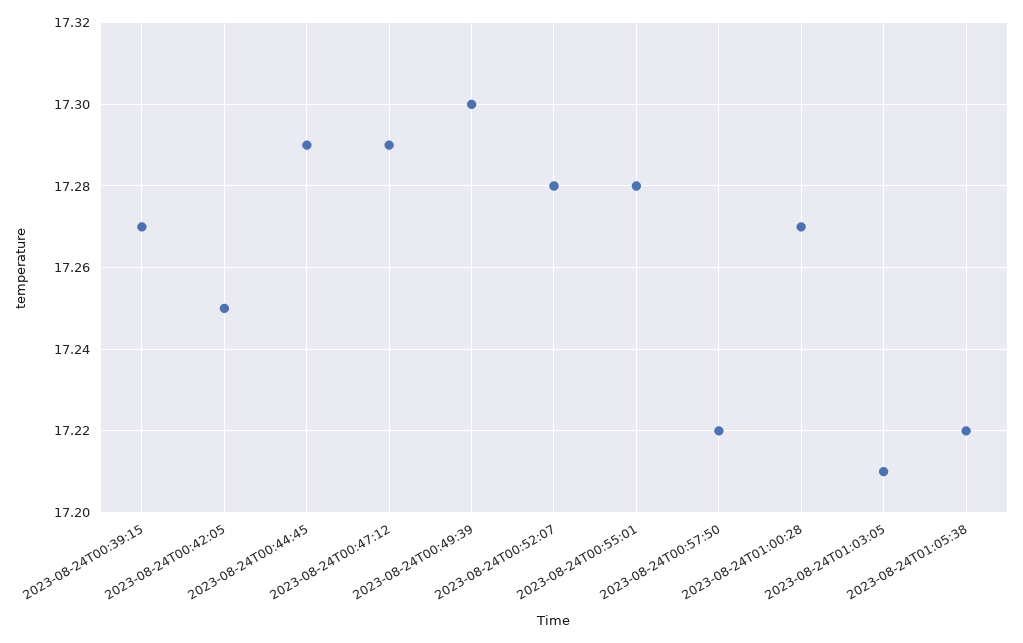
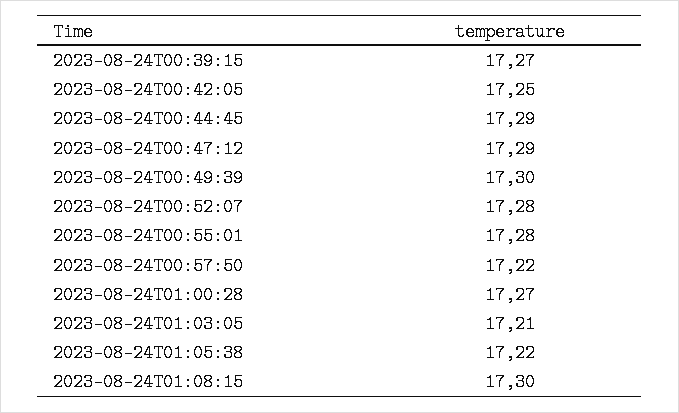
2023-08-24T01:08:15: none -> 17.3

